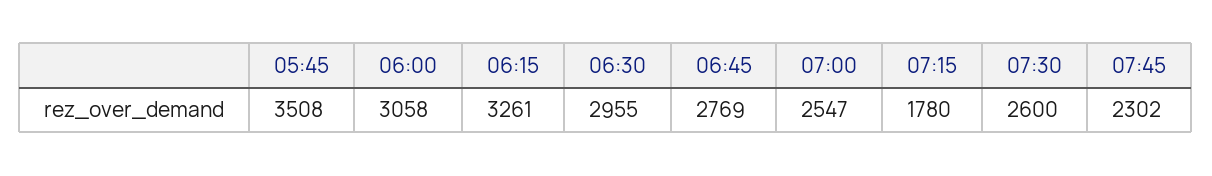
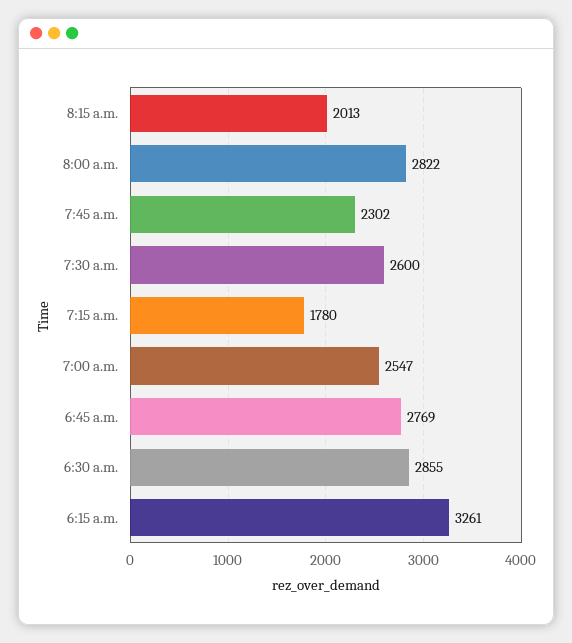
05:45: 3508 -> none
06:00: 3058 -> none
06:30: 2955 -> 2855
8:15 a.m.: none -> 2013
8:00 a.m.: none -> 2822

